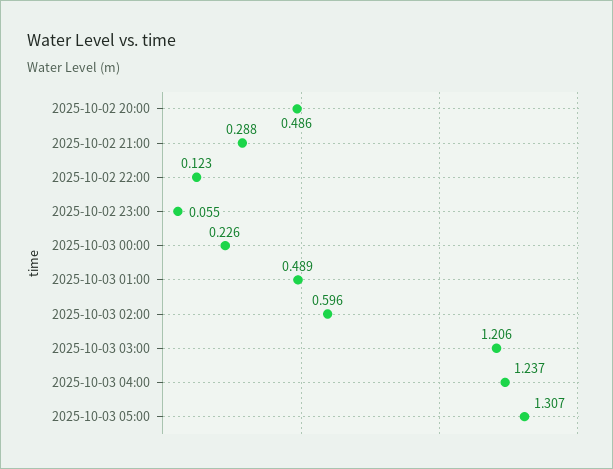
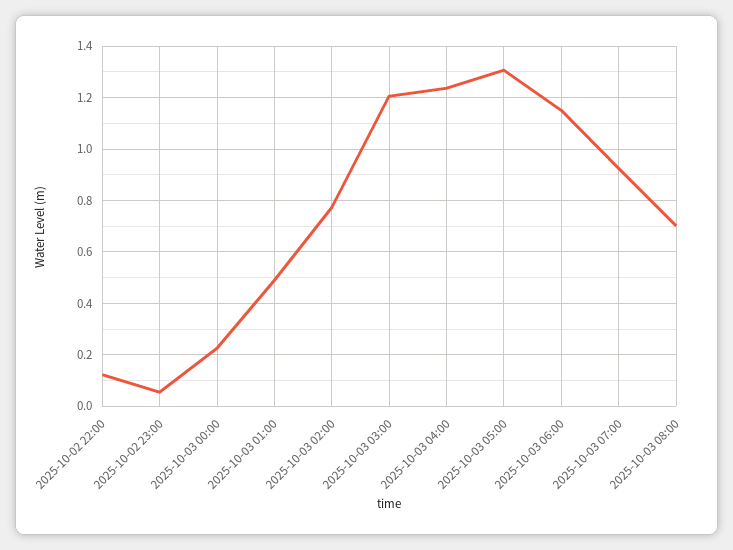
2025-10-02 20:00: 0.486 -> none
2025-10-02 21:00: 0.288 -> none
2025-10-03 02:00: 0.596 -> 0.775
2025-10-03 06:00: none -> 1.15
2025-10-03 07:00: none -> 0.925
2025-10-03 08:00: none -> 0.7

